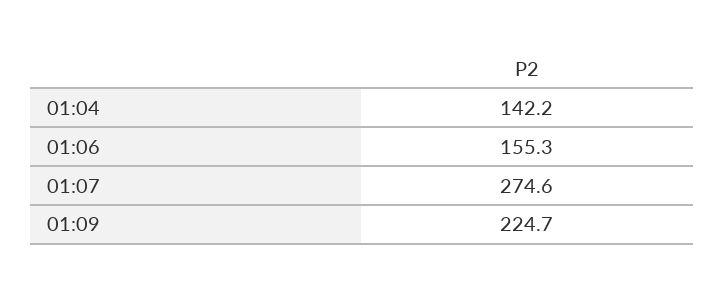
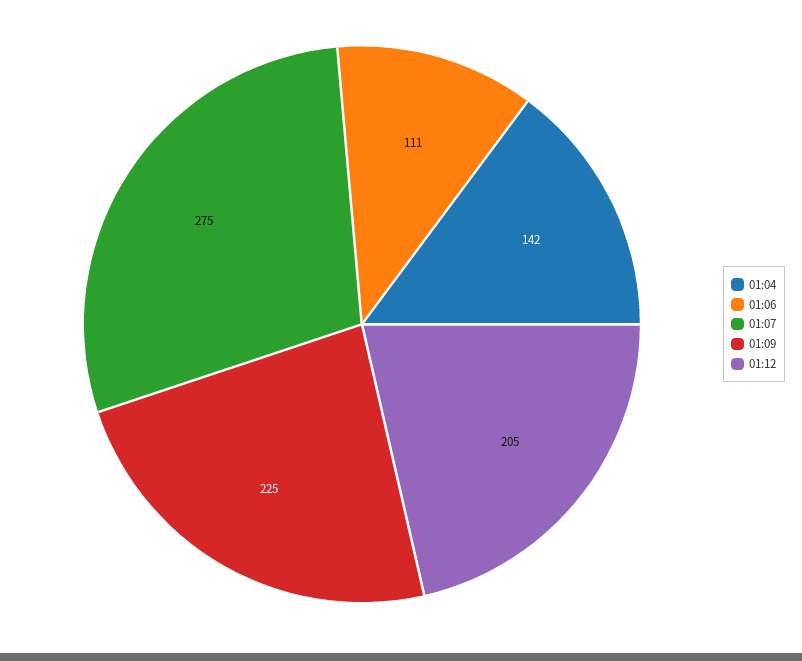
01:06: 155.3 -> 111
01:12: none -> 205

